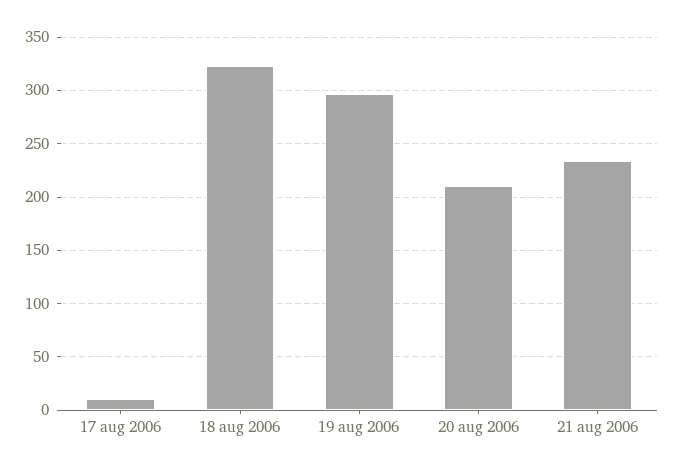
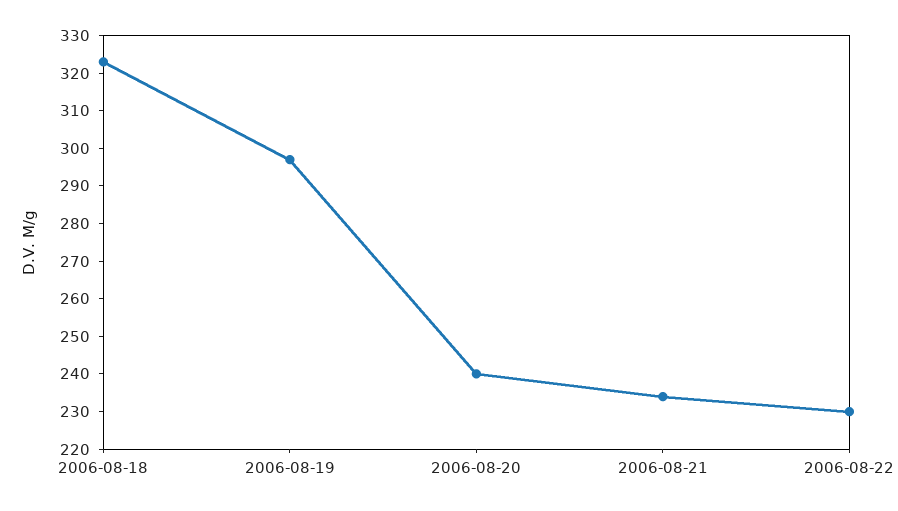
17 aug 2006: 10 -> none
20 aug 2006: 210 -> 240
2006-08-22: none -> 230

